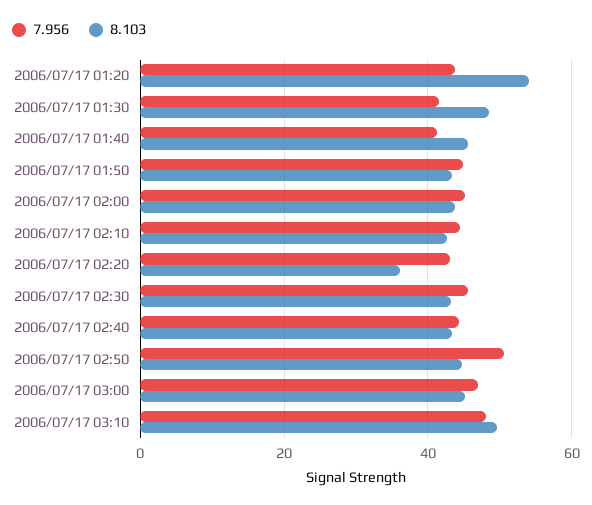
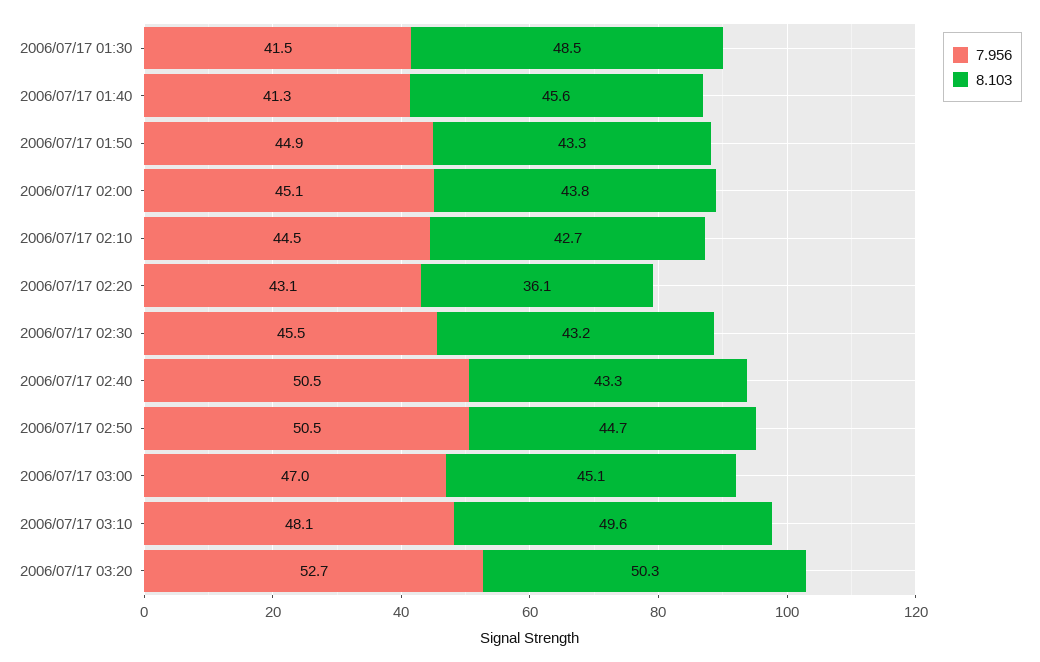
7.956, 2006/07/17 01:20: 44 -> none
8.103, 2006/07/17 01:20: 54 -> none
7.956, 2006/07/17 02:40: 44 -> 50.5
7.956, 2006/07/17 03:20: none -> 52.7
8.103, 2006/07/17 03:20: none -> 50.3

